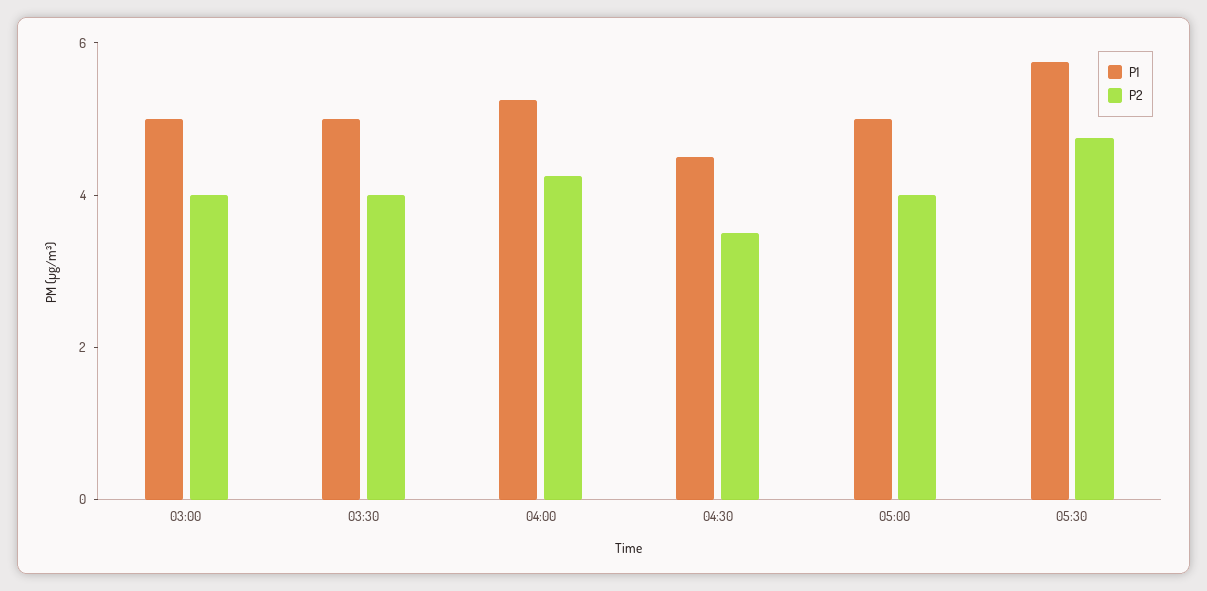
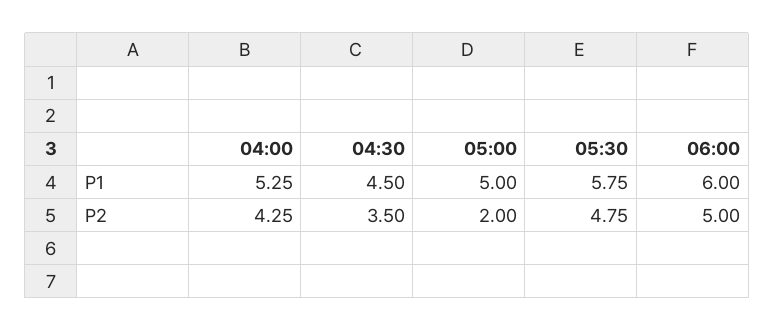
P1, 03:00: 5 -> none
P2, 03:00: 4 -> none
P1, 03:30: 5 -> none
P2, 03:30: 4 -> none
P2, 05:00: 4 -> 2
P1, 06:00: none -> 6
P2, 06:00: none -> 5

